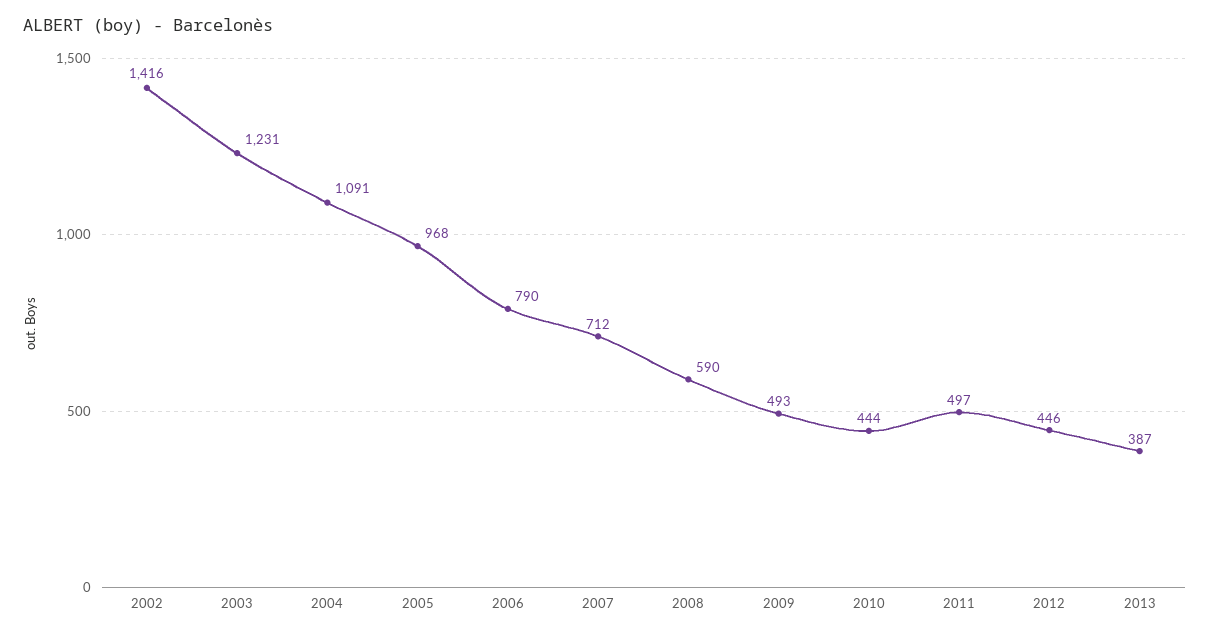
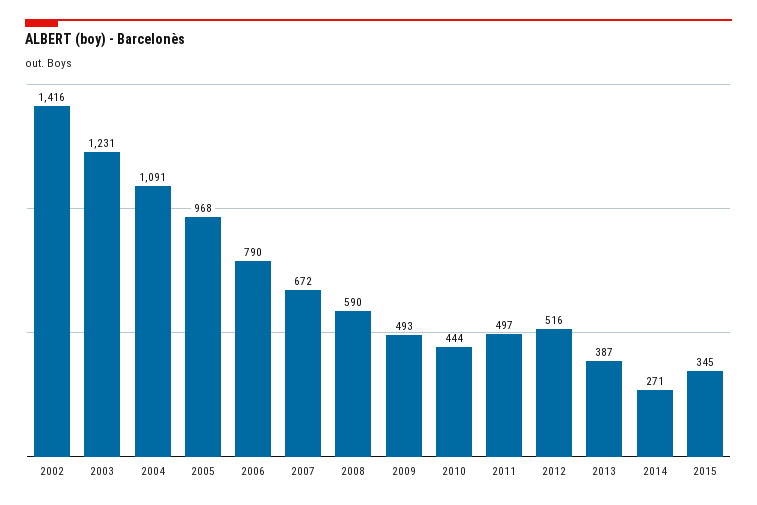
2007: 712 -> 672
2012: 446 -> 516
2014: none -> 271
2015: none -> 345

